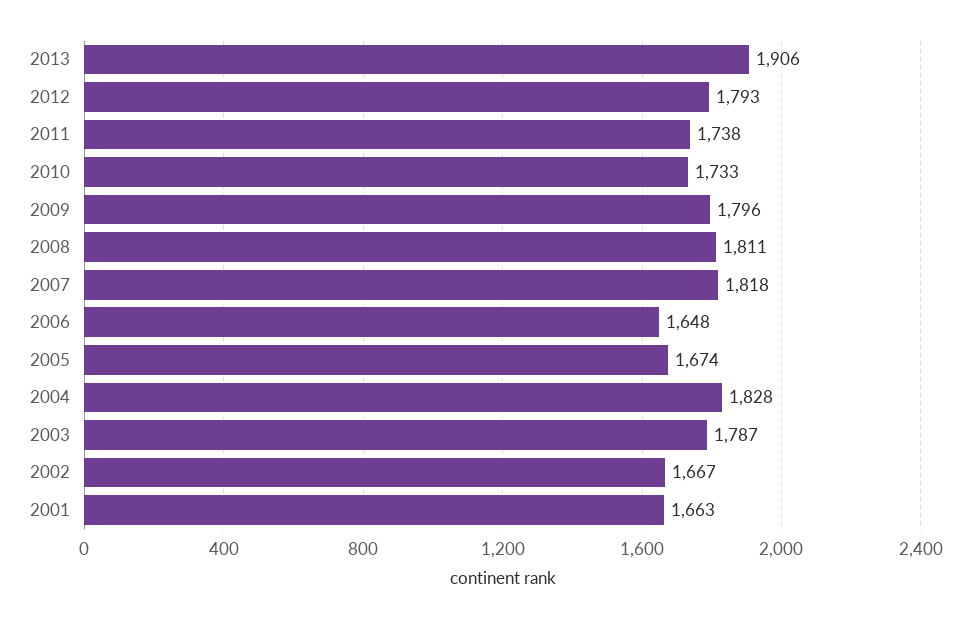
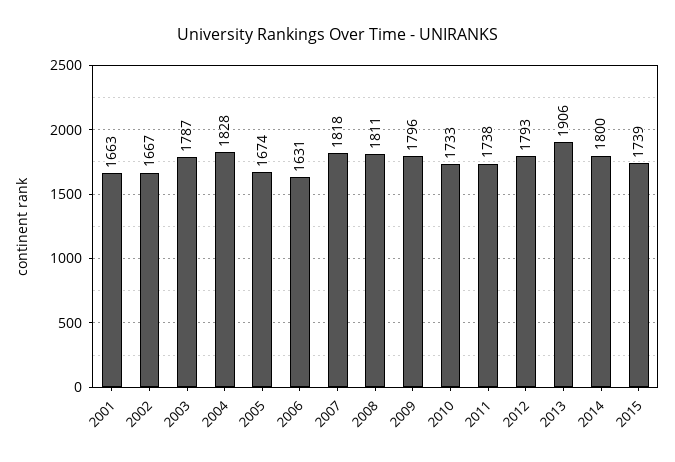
2006: 1648 -> 1631
2014: none -> 1800
2015: none -> 1739

